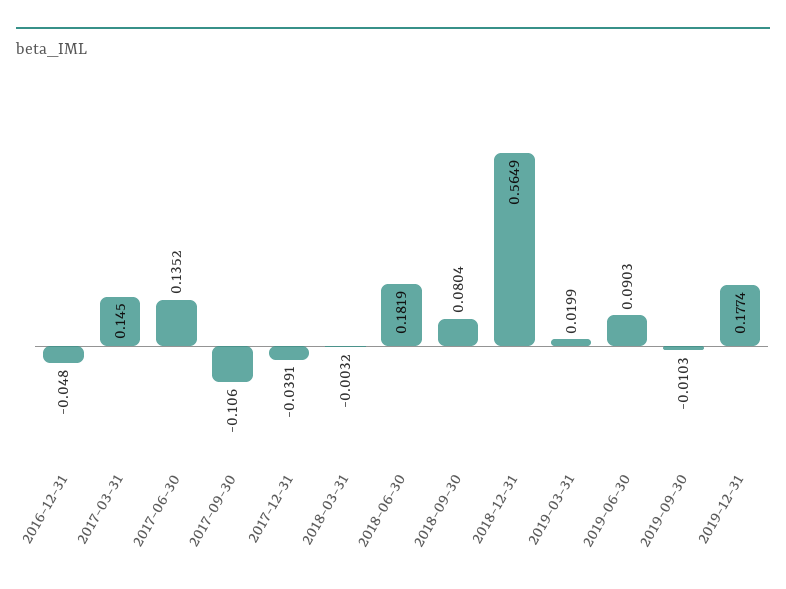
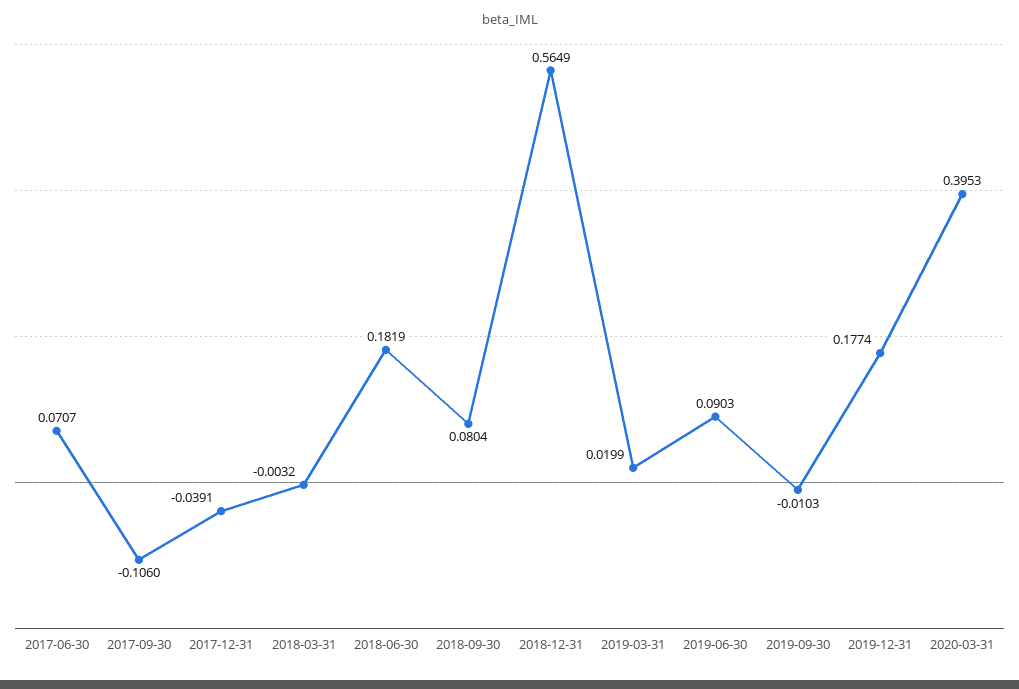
2016-12-31: -0.048 -> none
2017-03-31: 0.145 -> none
2017-06-30: 0.1352 -> 0.0707
2020-03-31: none -> 0.3953

